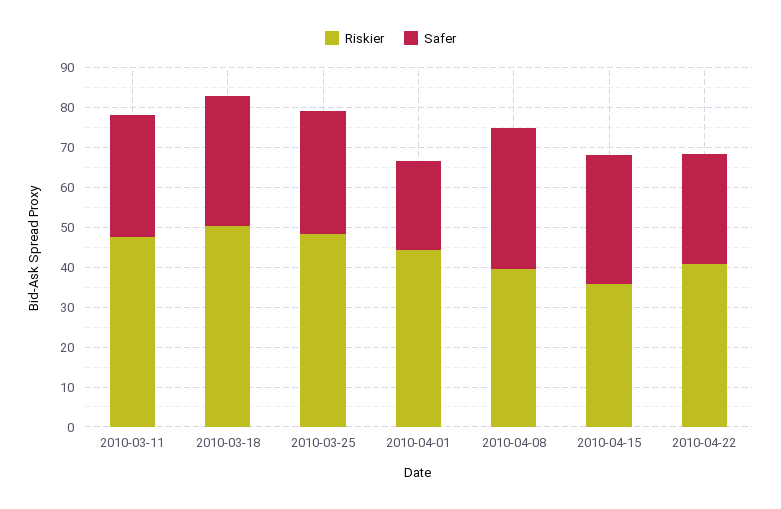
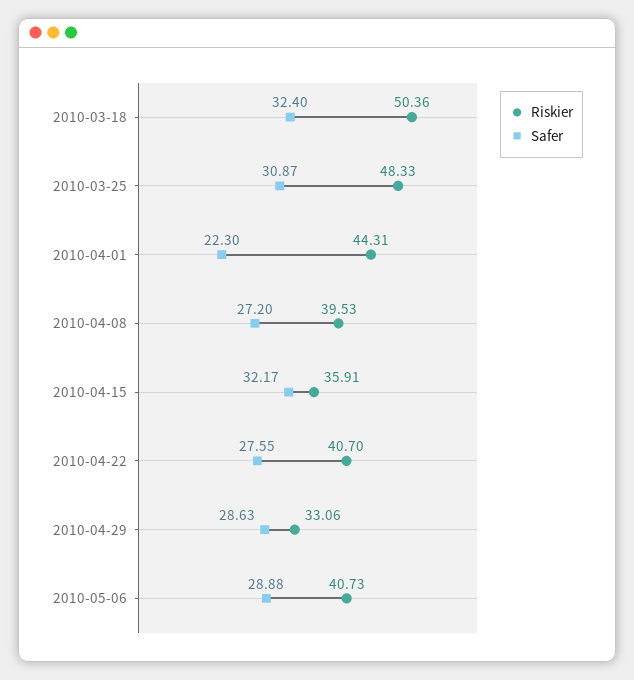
Riskier, 2010-03-11: 47.5 -> none
Safer, 2010-03-11: 30 -> none
Safer, 2010-04-08: 35 -> 27.2
Riskier, 2010-04-29: none -> 33.06
Safer, 2010-04-29: none -> 28.63
Riskier, 2010-05-06: none -> 40.73
Safer, 2010-05-06: none -> 28.88

